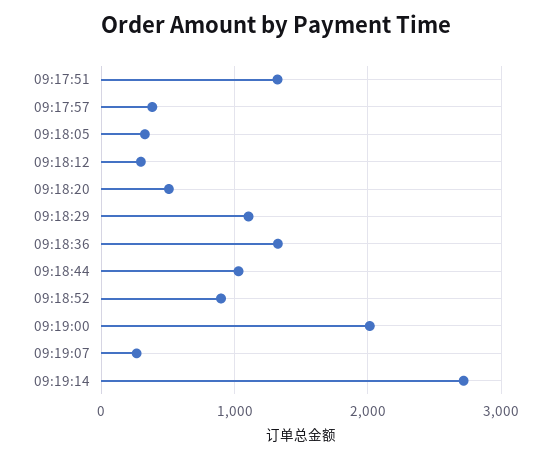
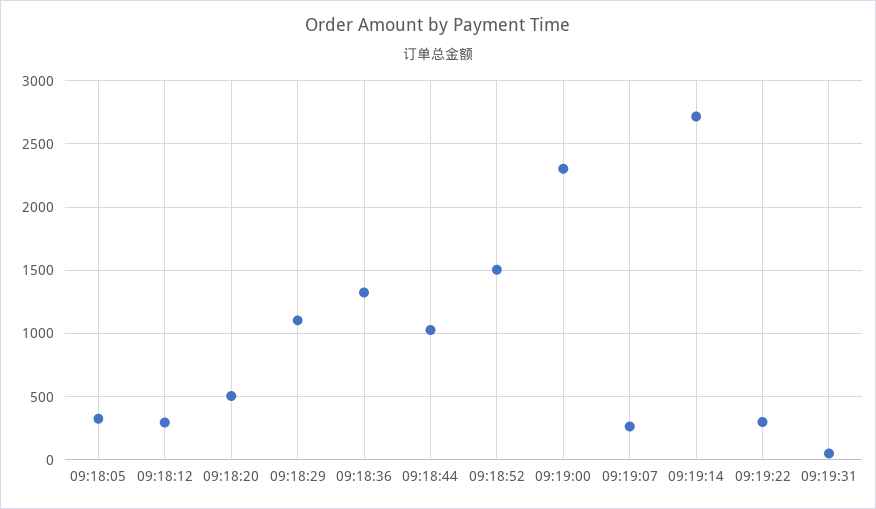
09:17:51: 1300 -> none
09:17:57: 400 -> none
09:18:52: 900 -> 1500
09:19:00: 2000 -> 2300
09:19:22: none -> 300
09:19:31: none -> 50

